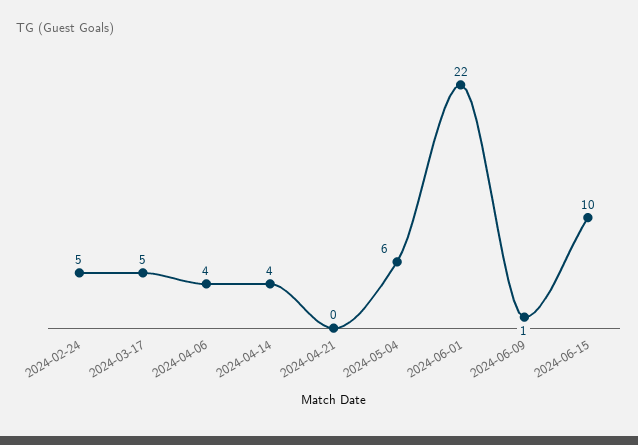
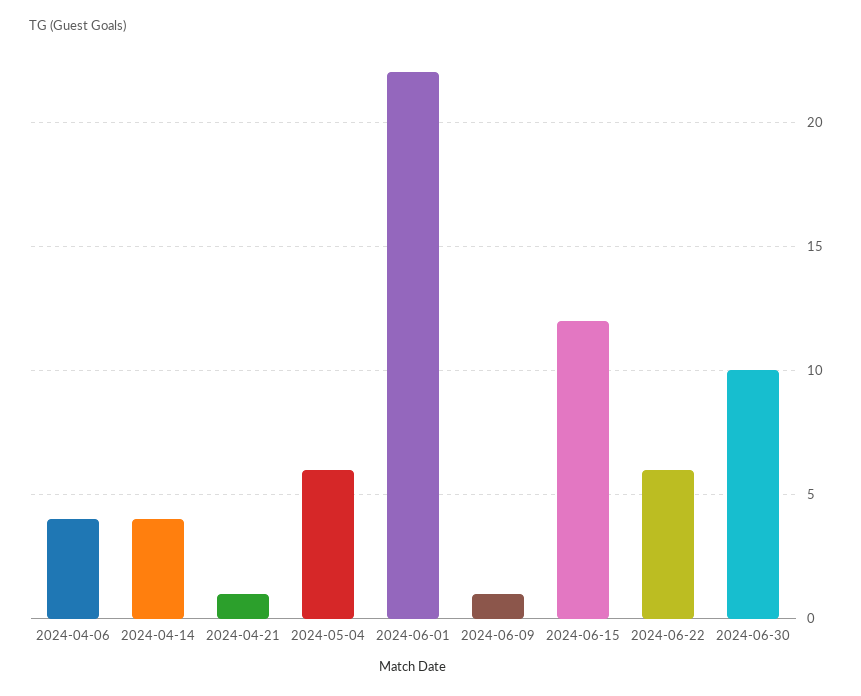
2024-02-24: 5 -> none
2024-03-17: 5 -> none
2024-04-21: 0 -> 1
2024-06-15: 10 -> 12
2024-06-22: none -> 6
2024-06-30: none -> 10

